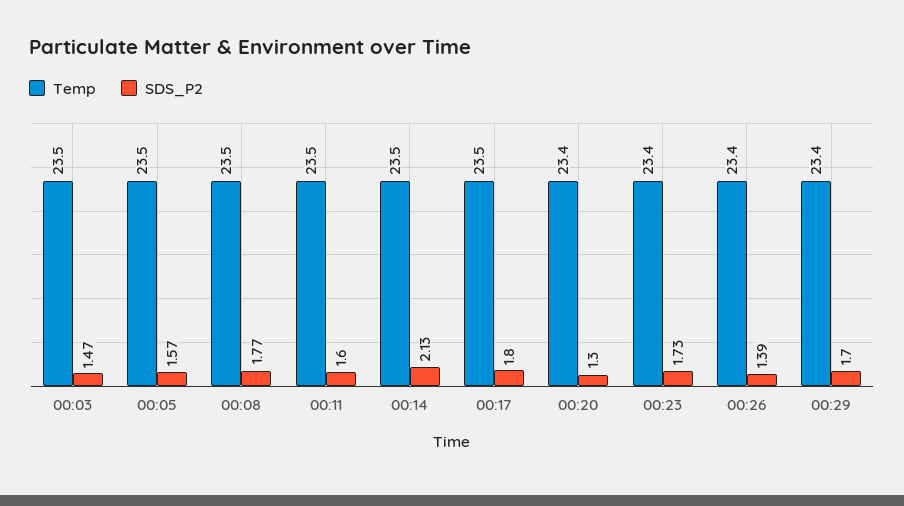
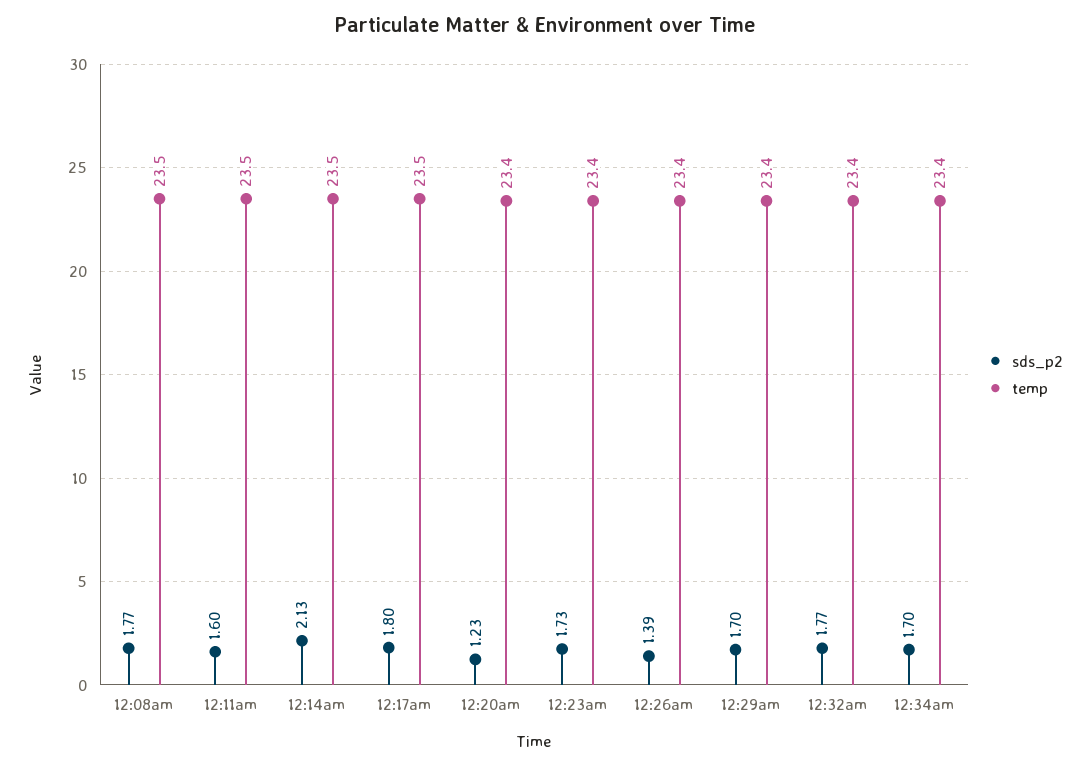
Temp, 00:03: 23.5 -> none
SDS_P2, 00:03: 1.47 -> none
Temp, 00:05: 23.5 -> none
SDS_P2, 00:05: 1.57 -> none
SDS_P2, 00:20: 1.3 -> 1.23
SDS_P2, 12:32am: none -> 1.77
Temp, 12:32am: none -> 23.4
SDS_P2, 12:34am: none -> 1.7
Temp, 12:34am: none -> 23.4

